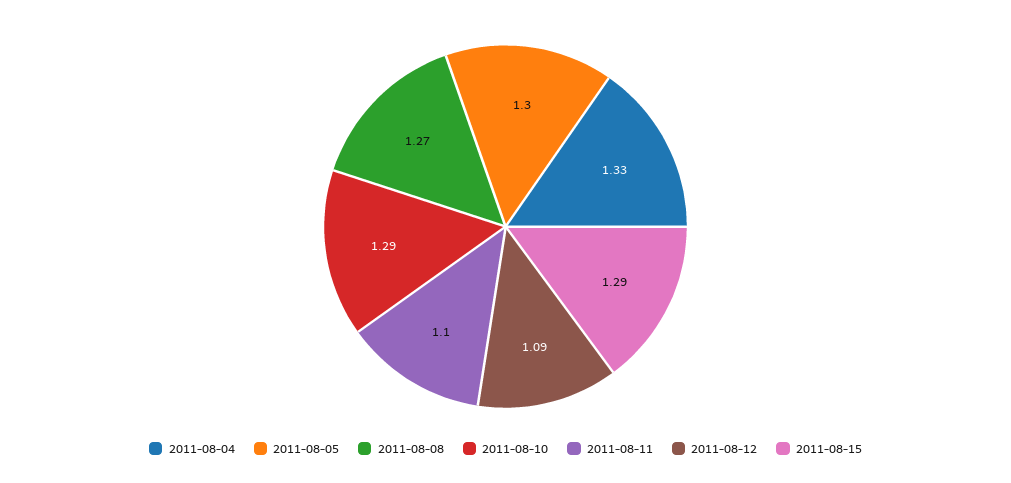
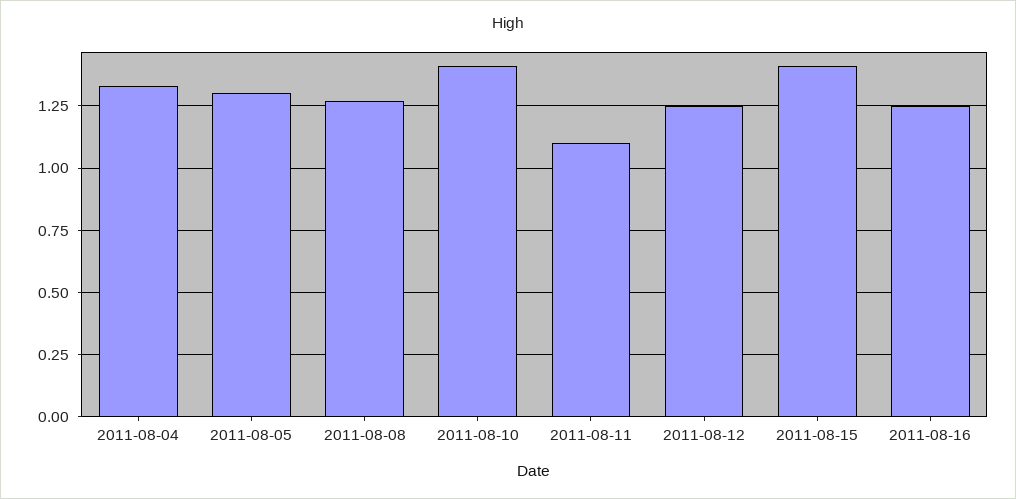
2011-08-10: 1.29 -> 1.4
2011-08-12: 1.09 -> 1.25
2011-08-15: 1.29 -> 1.4
2011-08-16: none -> 1.25

